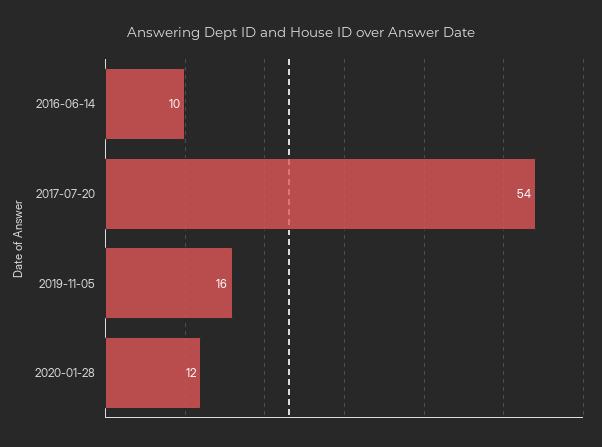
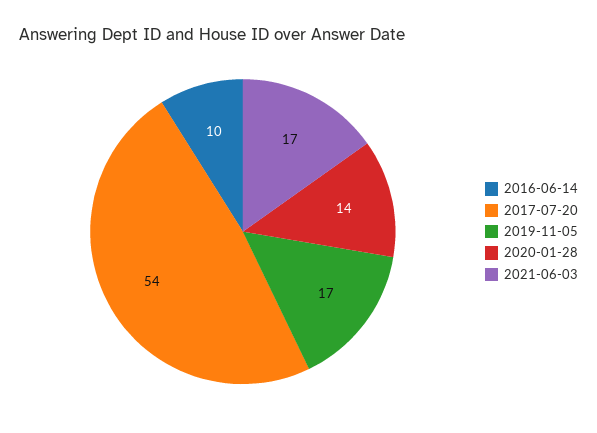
2019-11-05: 16 -> 17
2020-01-28: 12 -> 14
2021-06-03: none -> 17

